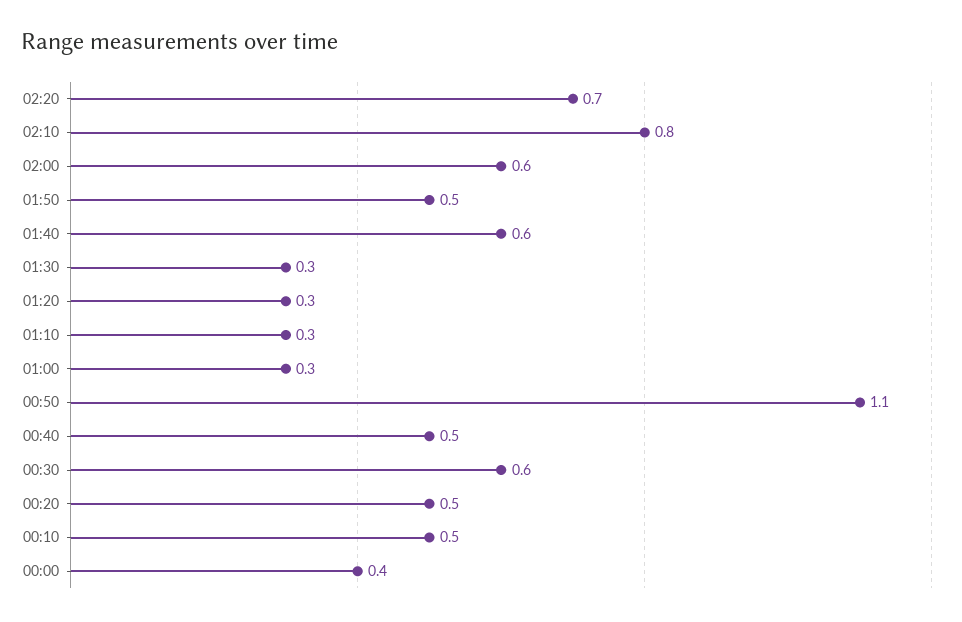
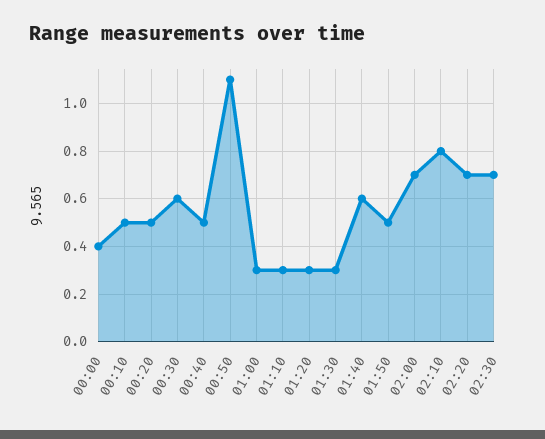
02:00: 0.6 -> 0.7
02:30: none -> 0.7

